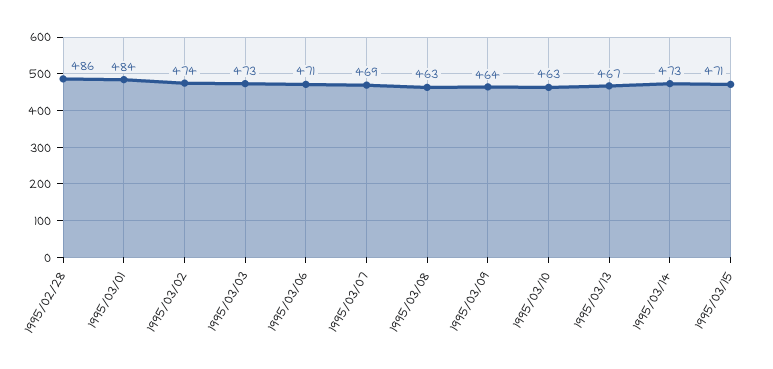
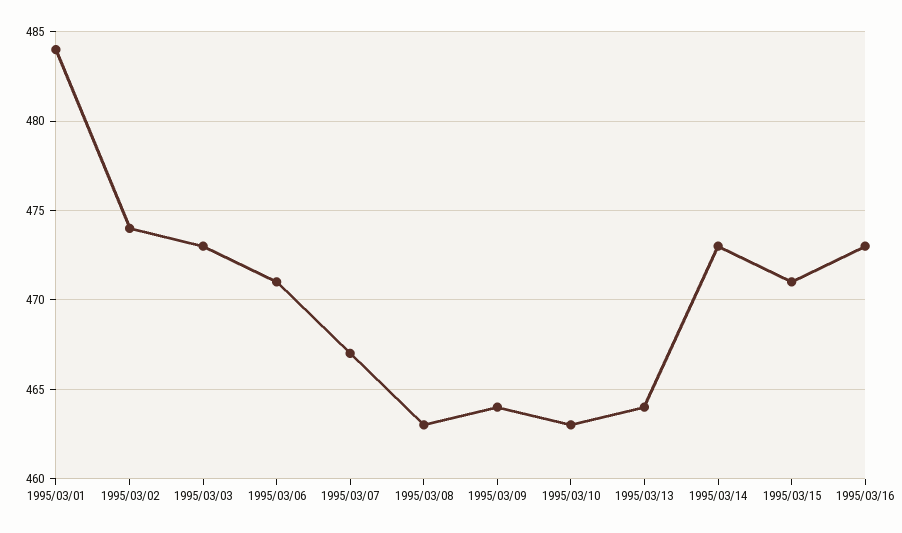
1995/02/28: 486 -> none
1995/03/07: 469 -> 467
1995/03/13: 467 -> 464
1995/03/16: none -> 473

